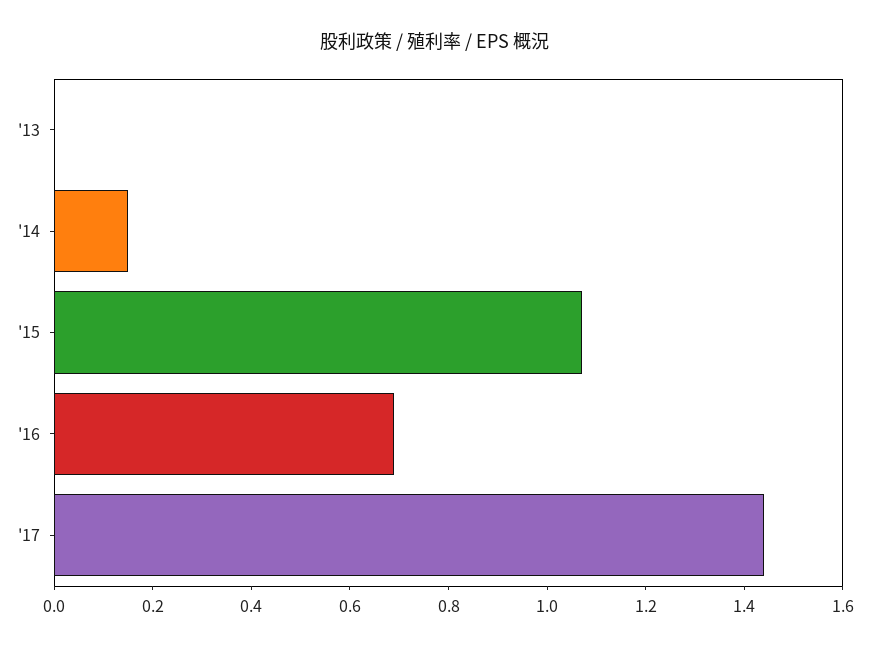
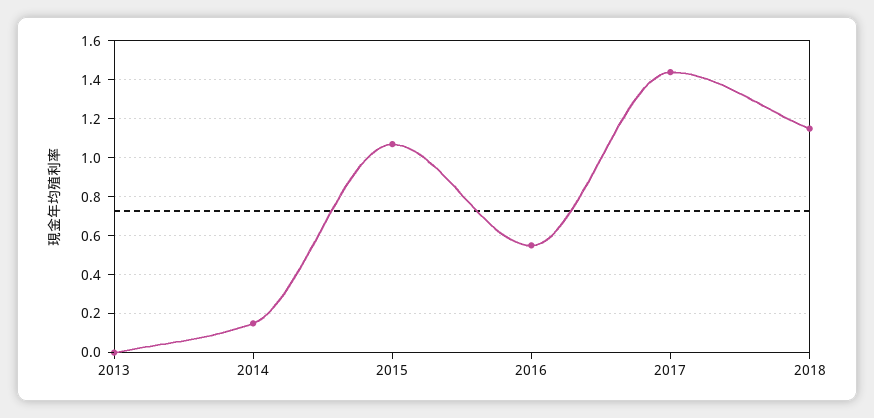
'16: 0.7 -> 0.55
2018: none -> 1.15

